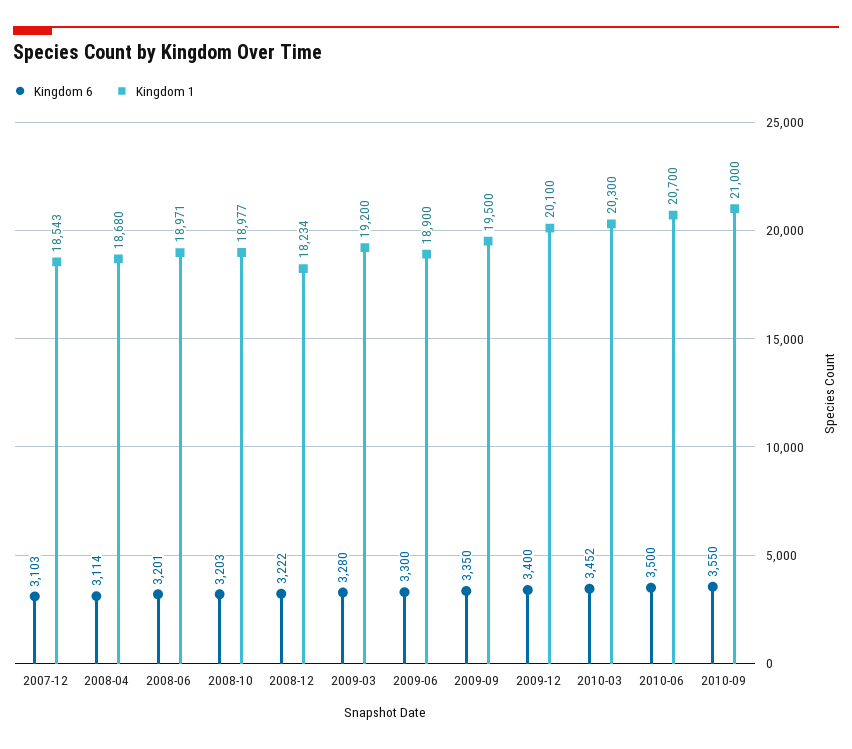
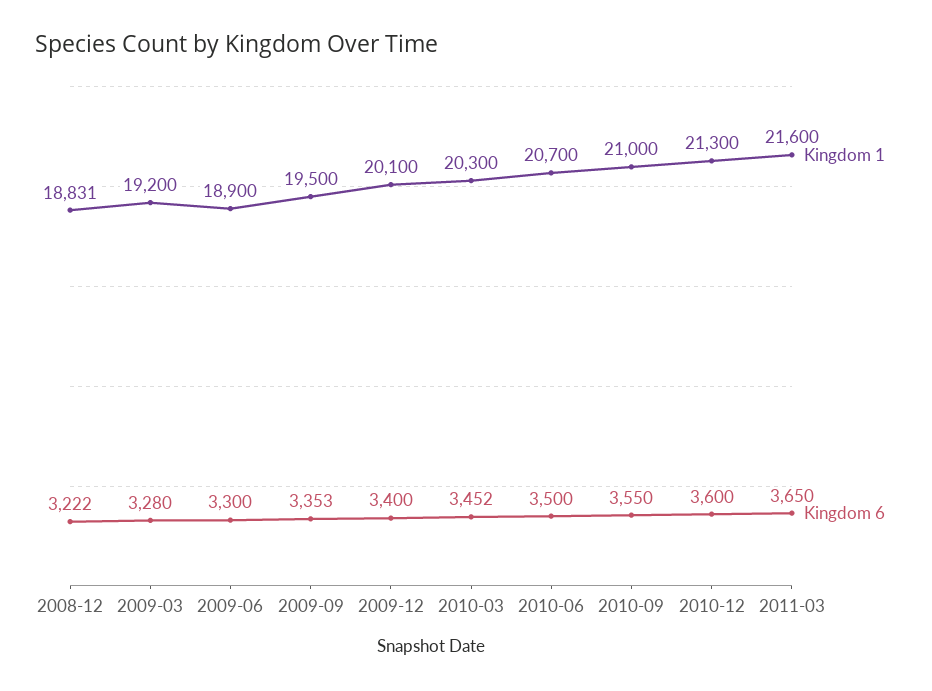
Kingdom 6, 2007-12: 3103 -> none
Kingdom 1, 2007-12: 18543 -> none
Kingdom 6, 2008-04: 3114 -> none
Kingdom 1, 2008-04: 18680 -> none
Kingdom 6, 2008-06: 3201 -> none
Kingdom 1, 2008-06: 18971 -> none
Kingdom 6, 2008-10: 3203 -> none
Kingdom 1, 2008-10: 18977 -> none
Kingdom 1, 2008-12: 18234 -> 18831
Kingdom 6, 2009-09: 3350 -> 3353
Kingdom 1, 2010-12: none -> 21300
Kingdom 6, 2010-12: none -> 3600
Kingdom 1, 2011-03: none -> 21600
Kingdom 6, 2011-03: none -> 3650

